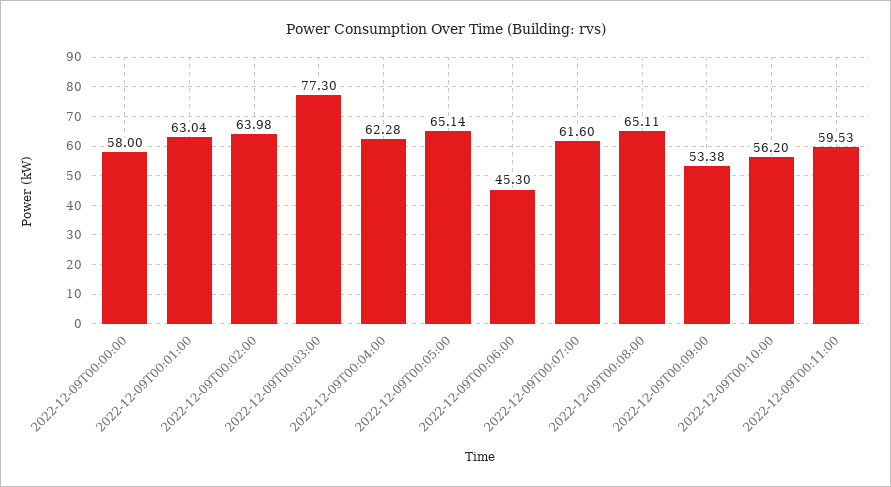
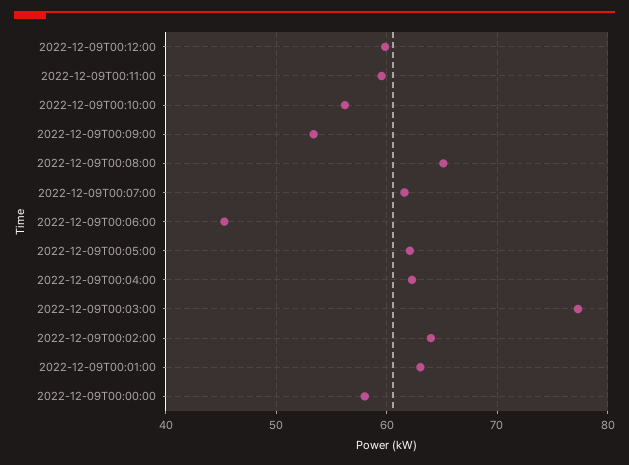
2022-12-09T00:05:00: 65.14 -> 62
2022-12-09T00:12:00: none -> 60

